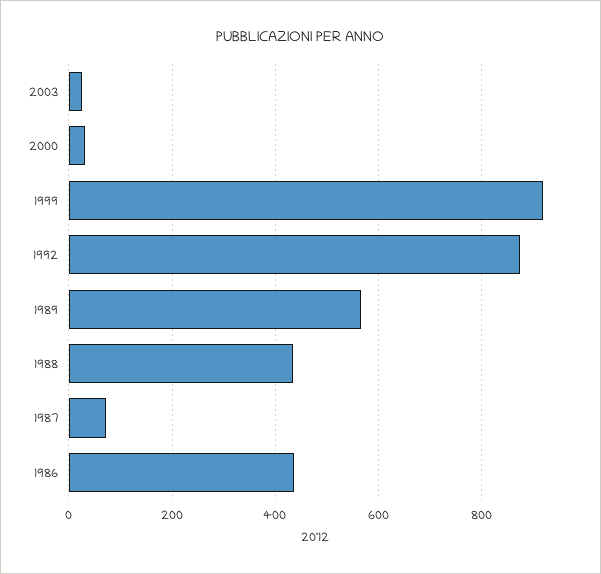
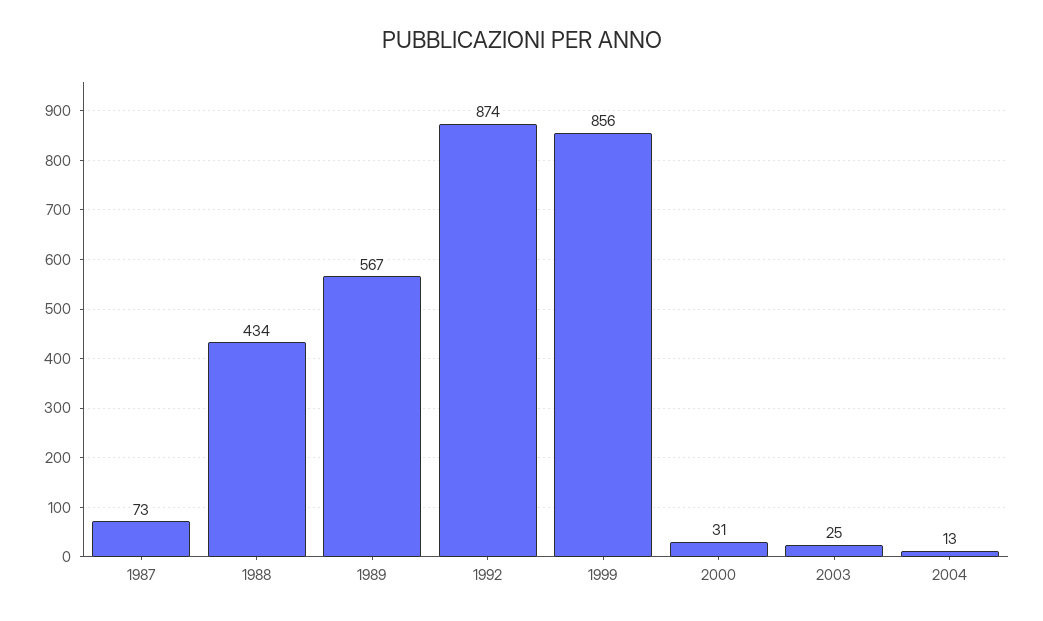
1999: 920 -> 856
1986: 440 -> none
2004: none -> 13

